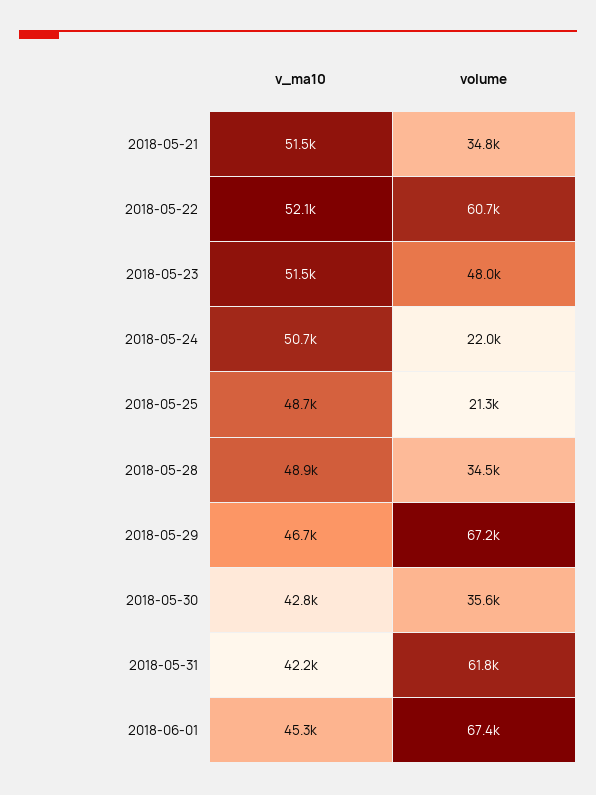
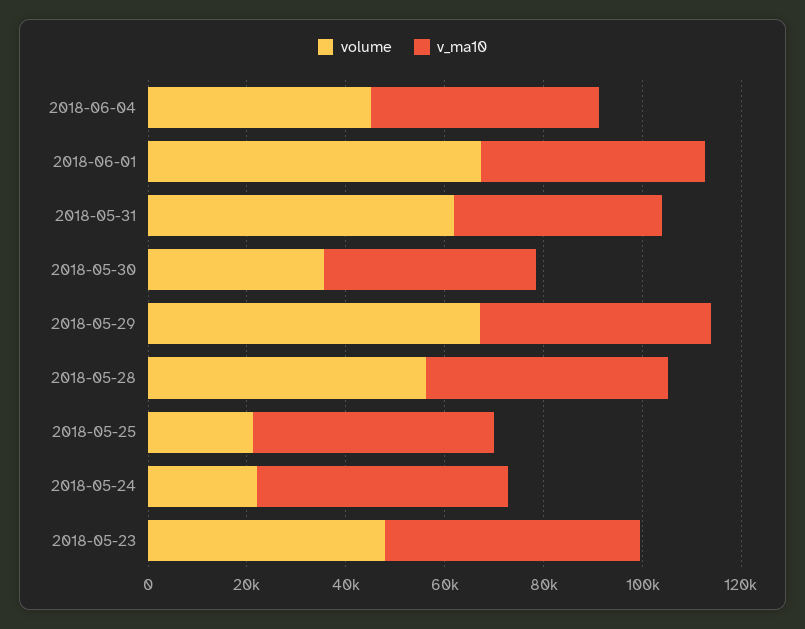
v_ma10, 2018-05-21: 51500 -> none
volume, 2018-05-21: 34800 -> none
v_ma10, 2018-05-22: 52100 -> none
volume, 2018-05-22: 60700 -> none
volume, 2018-05-28: 34500 -> 55000
volume, 2018-06-04: none -> 45000
v_ma10, 2018-06-04: none -> 45000

